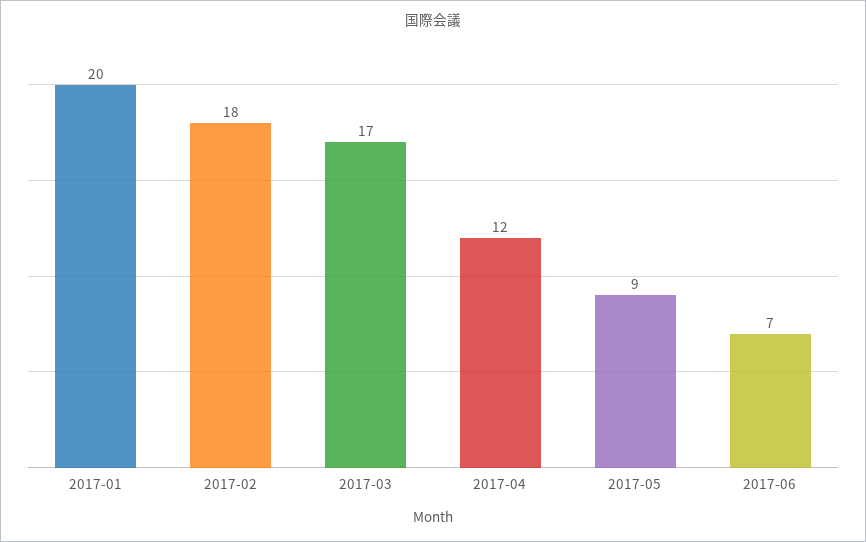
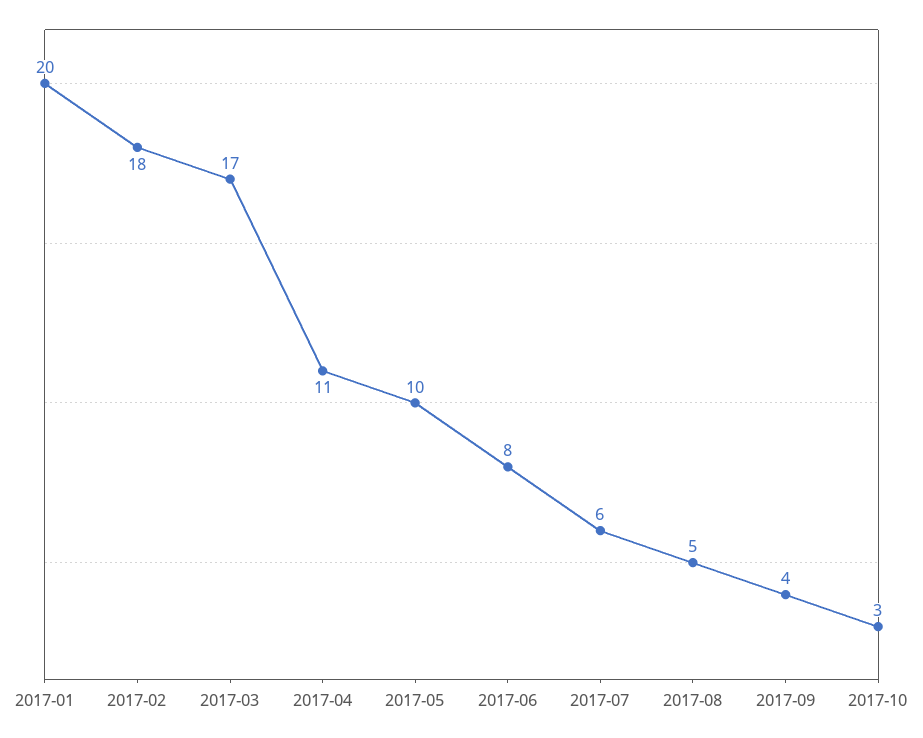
2017-04: 12 -> 11
2017-05: 9 -> 10
2017-06: 7 -> 8
2017-07: none -> 6
2017-08: none -> 5
2017-09: none -> 4
2017-10: none -> 3

